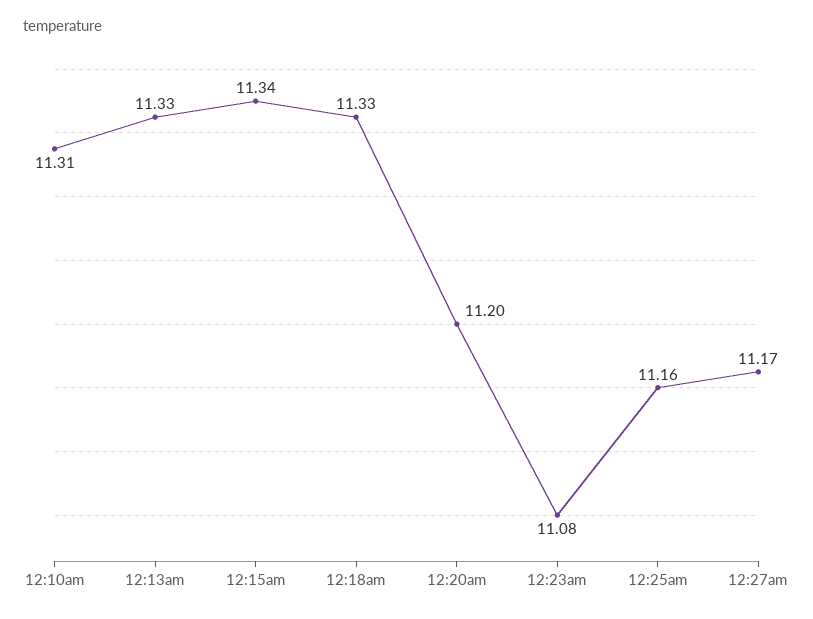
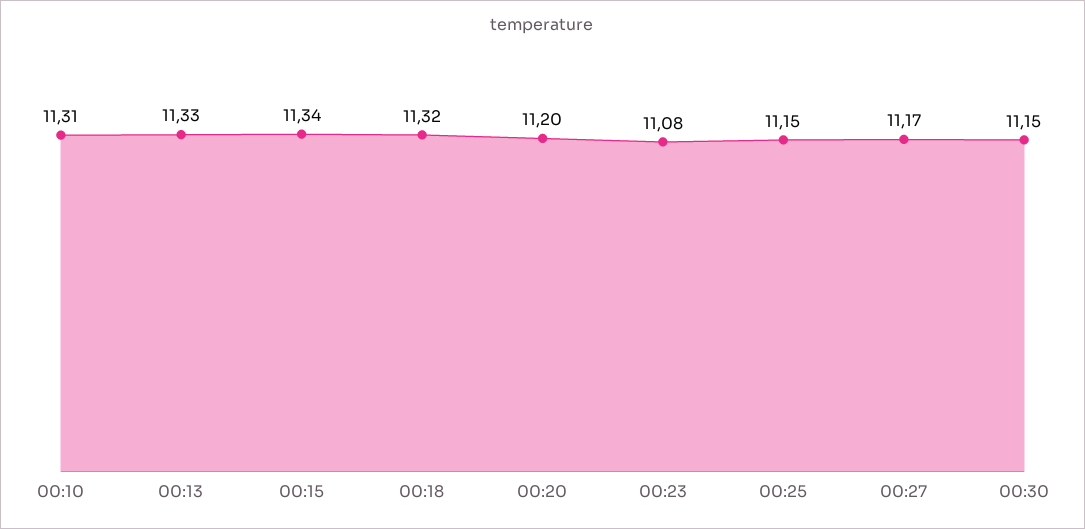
12:18am: 11.33 -> 11.32
12:25am: 11.16 -> 11.15
00:30: none -> 11.15

